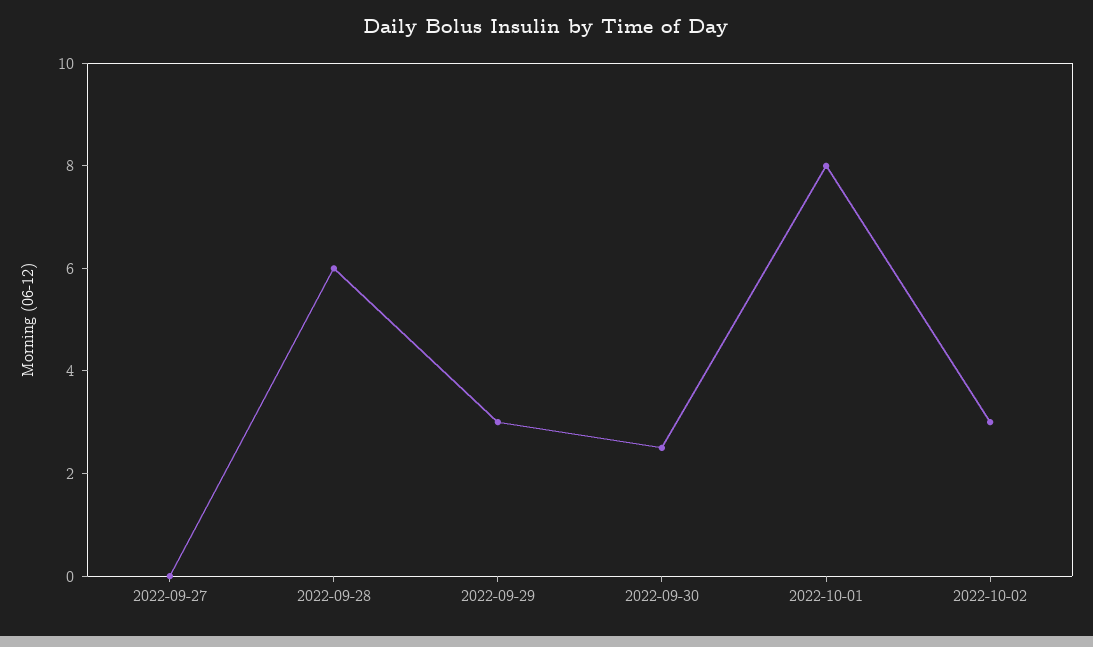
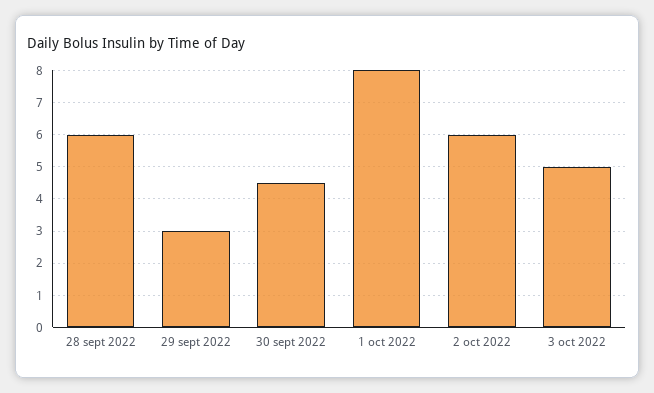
2022-09-27: 0 -> none
2022-09-30: 2.5 -> 4.5
2022-10-02: 3 -> 6
3 oct 2022: none -> 5

